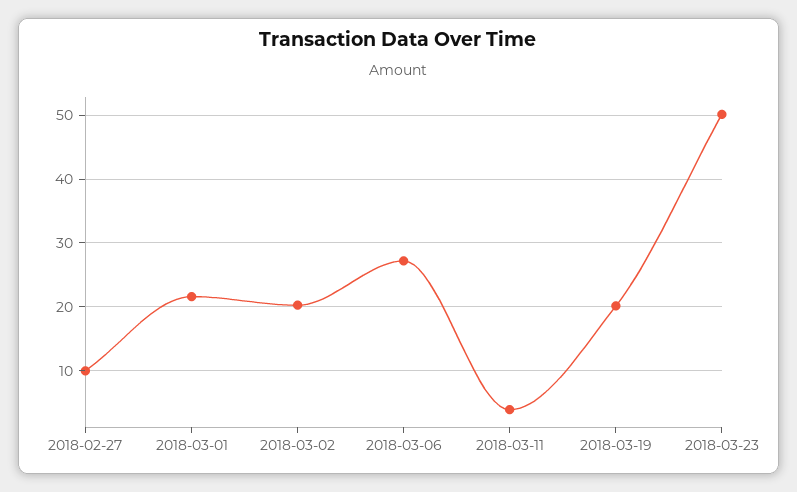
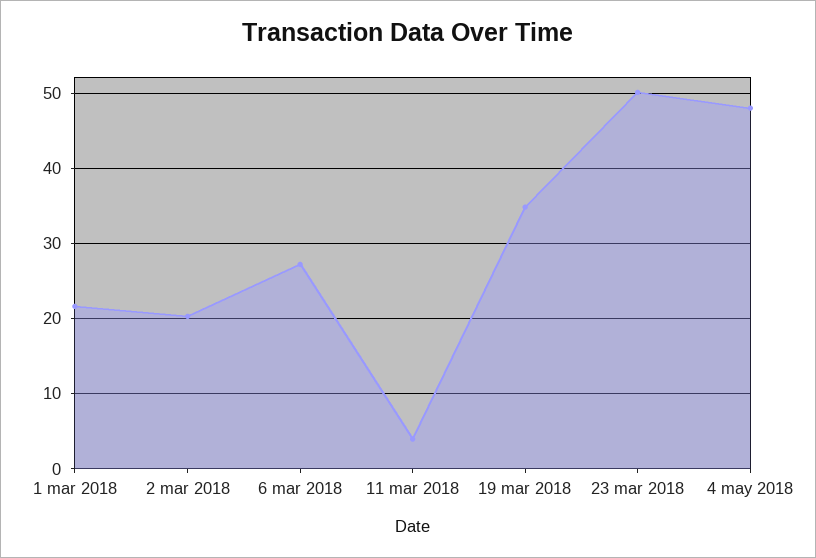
2018-02-27: 10 -> none
2018-03-19: 20 -> 35
4 may 2018: none -> 48

